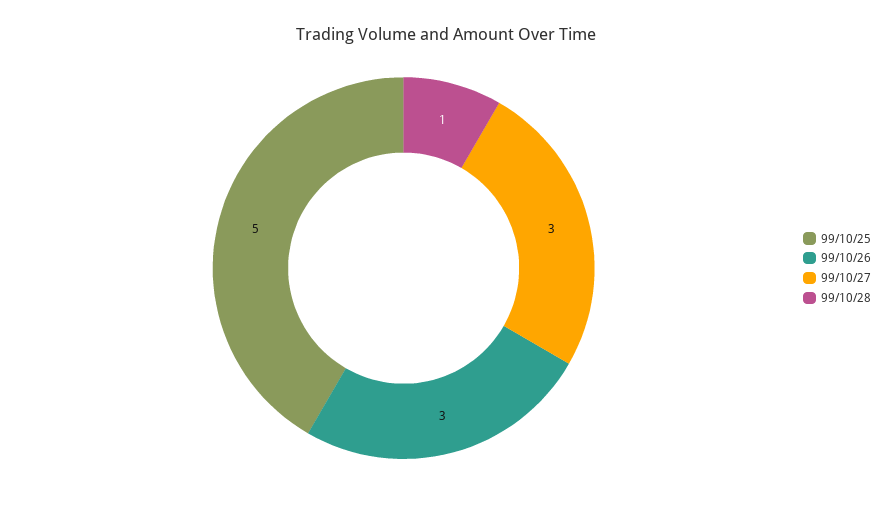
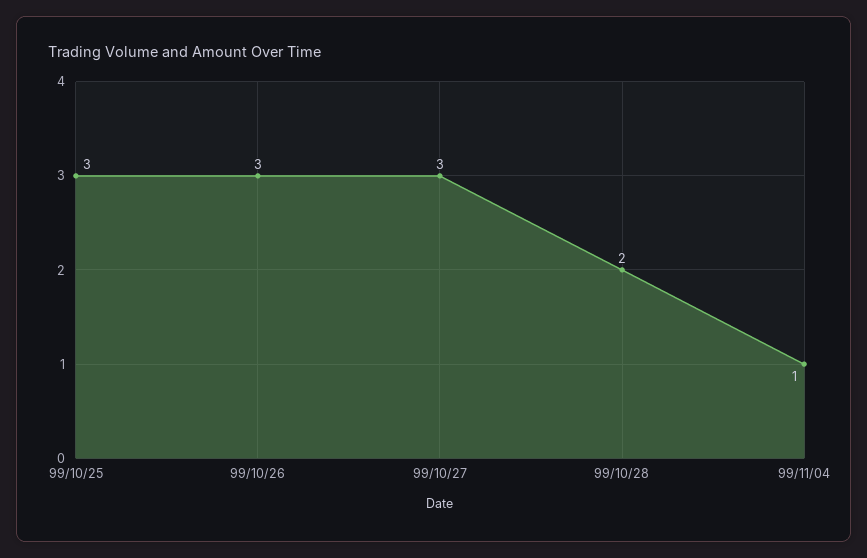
99/10/25: 5 -> 3
99/10/28: 1 -> 2
99/11/04: none -> 1

